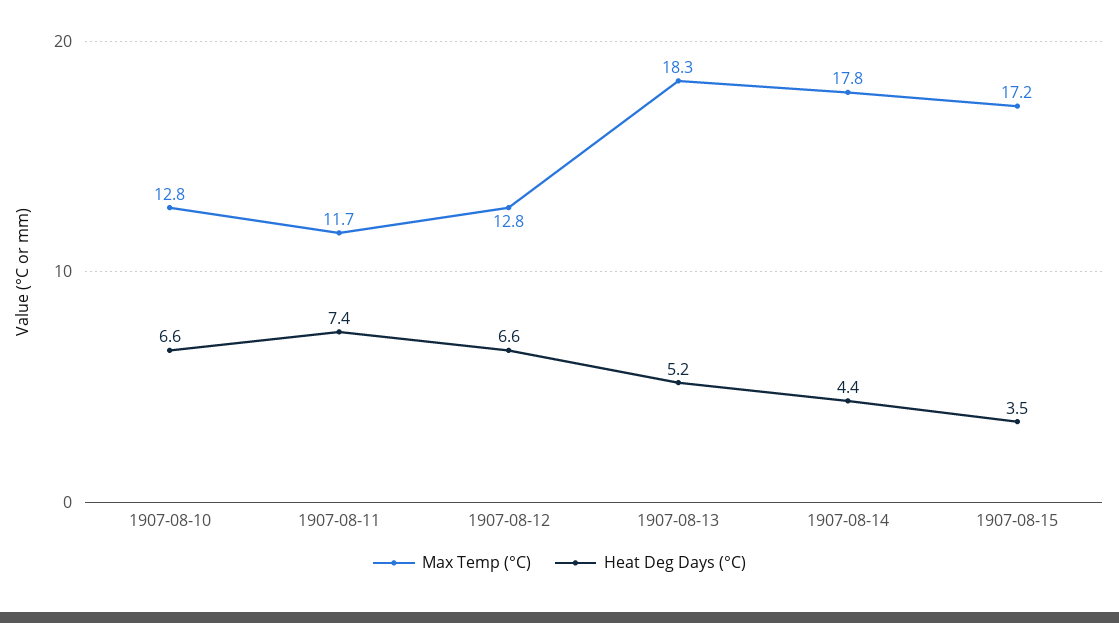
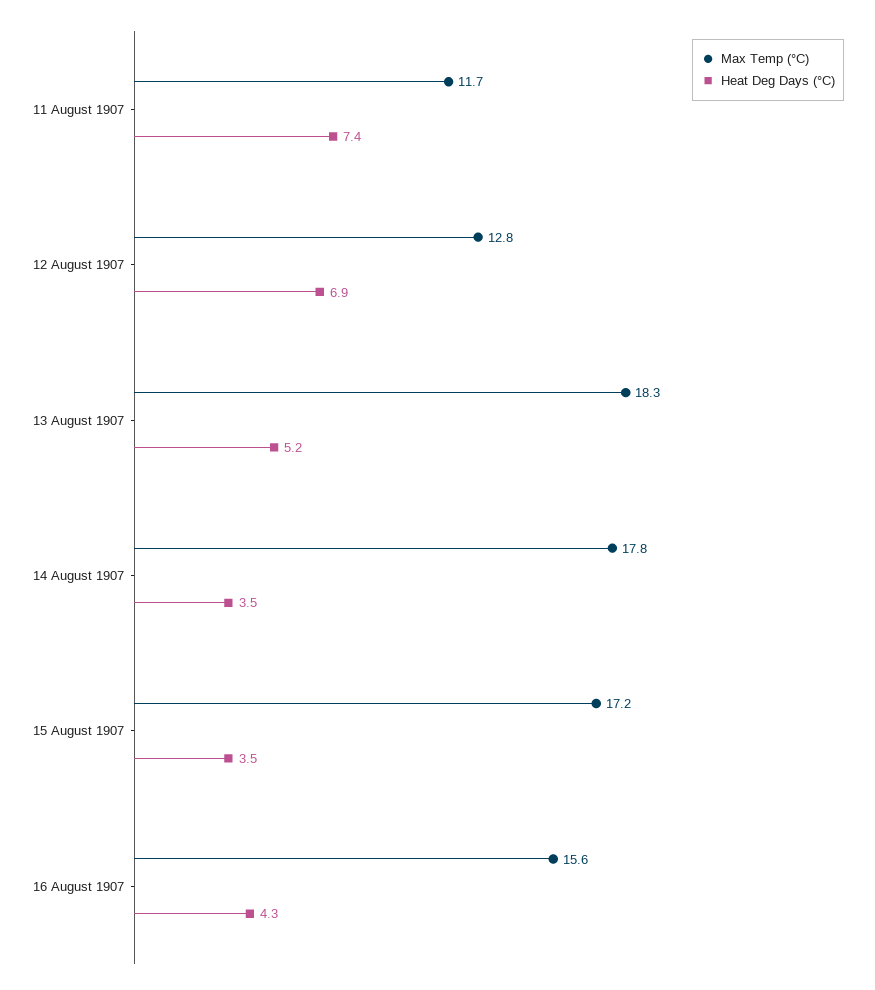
Max Temp (°C), 1907-08-10: 12.8 -> none
Heat Deg Days (°C), 1907-08-10: 6.6 -> none
Heat Deg Days (°C), 1907-08-12: 6.6 -> 6.9
Heat Deg Days (°C), 1907-08-14: 4.4 -> 3.5
Max Temp (°C), 16 August 1907: none -> 15.6
Heat Deg Days (°C), 16 August 1907: none -> 4.3

